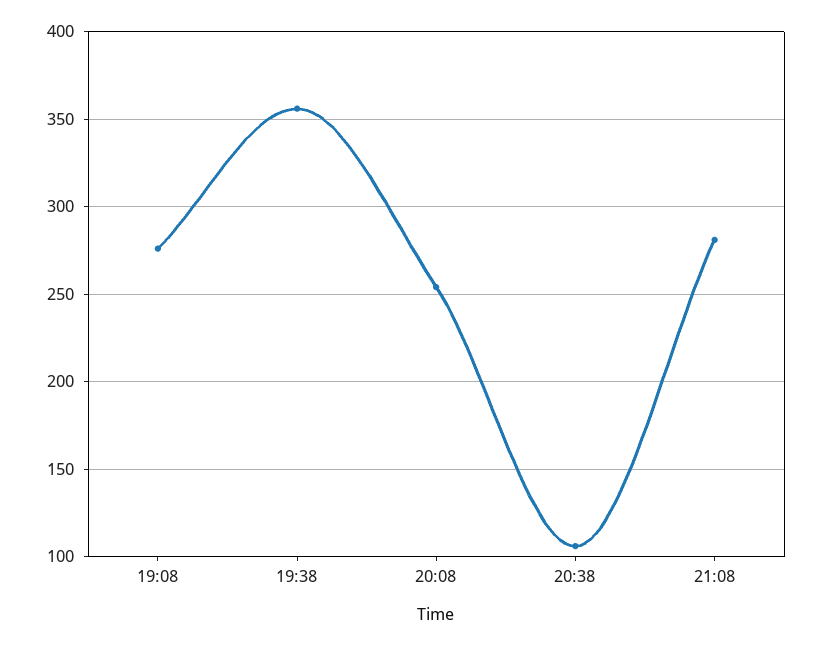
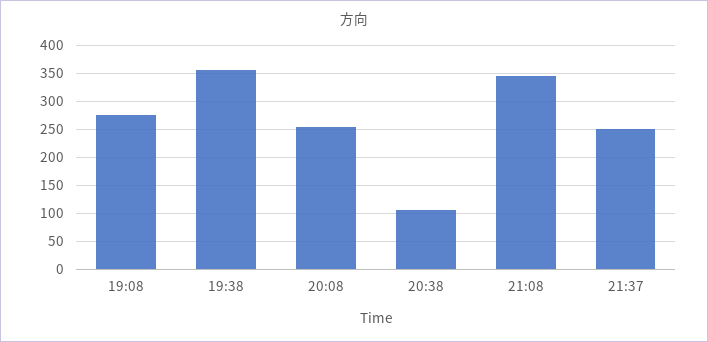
21:08: 280 -> 350
21:37: none -> 250

